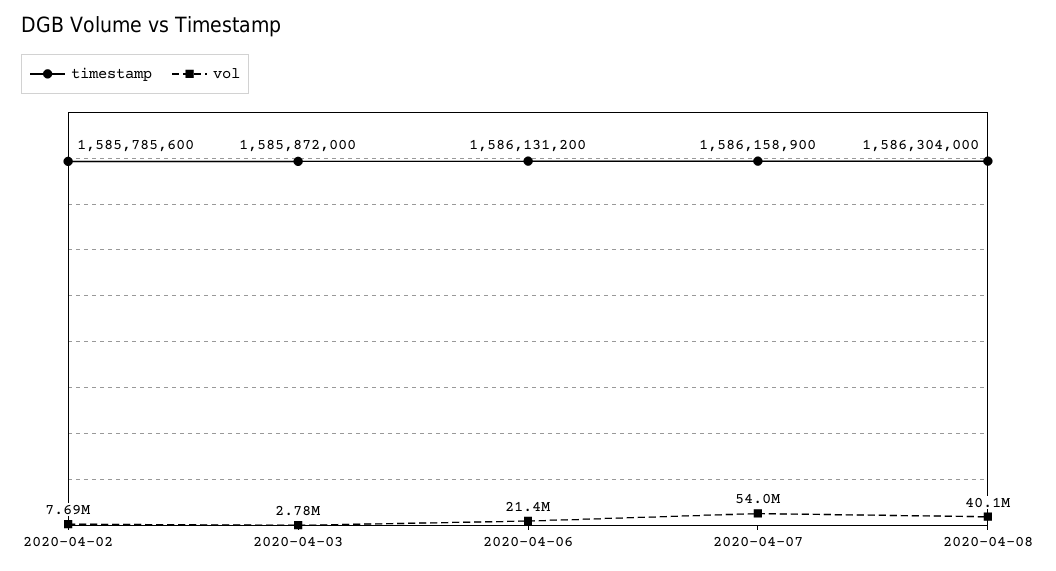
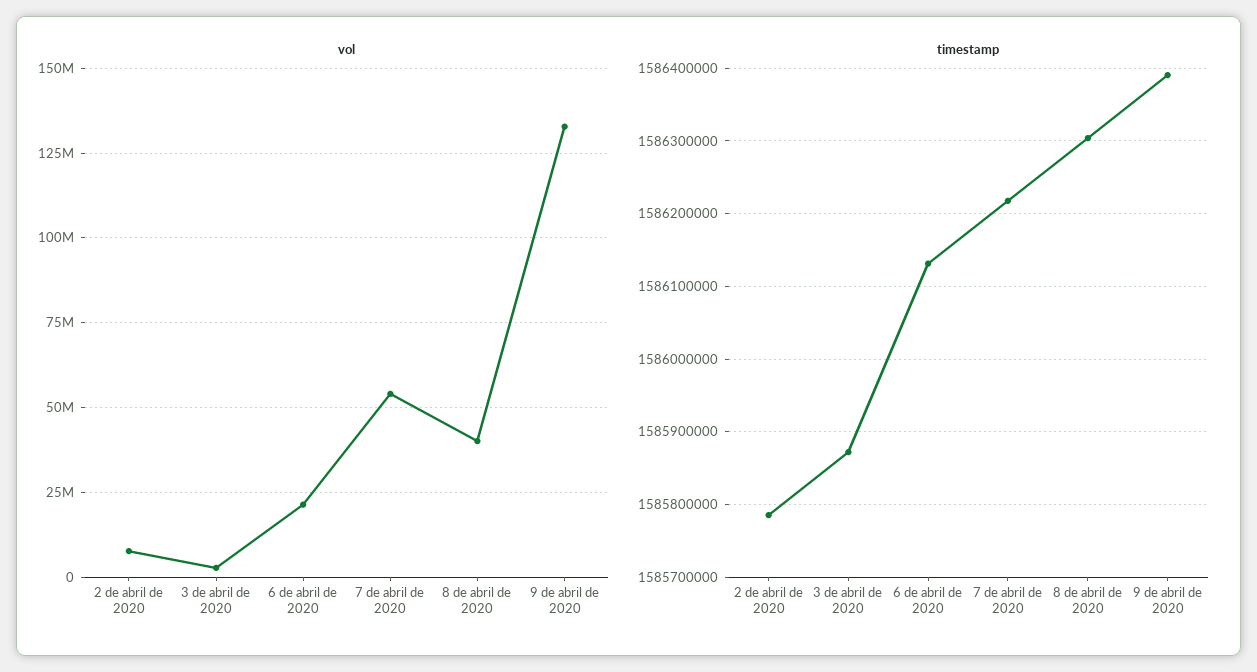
timestamp, 2020-04-07: 1586158900 -> 1586220000
vol, 9 de abril de 2020: none -> 132500000
timestamp, 9 de abril de 2020: none -> 1586390000

